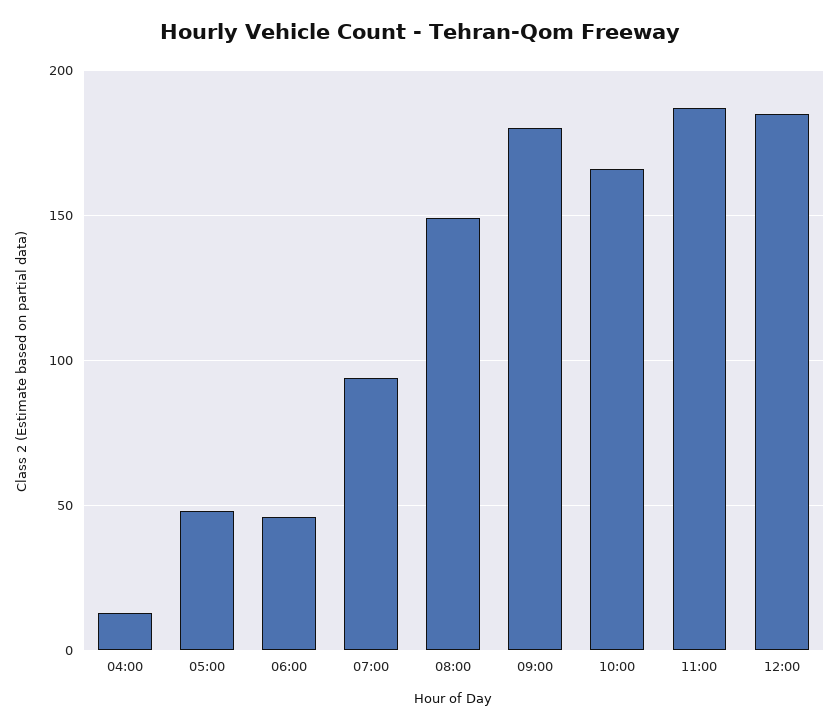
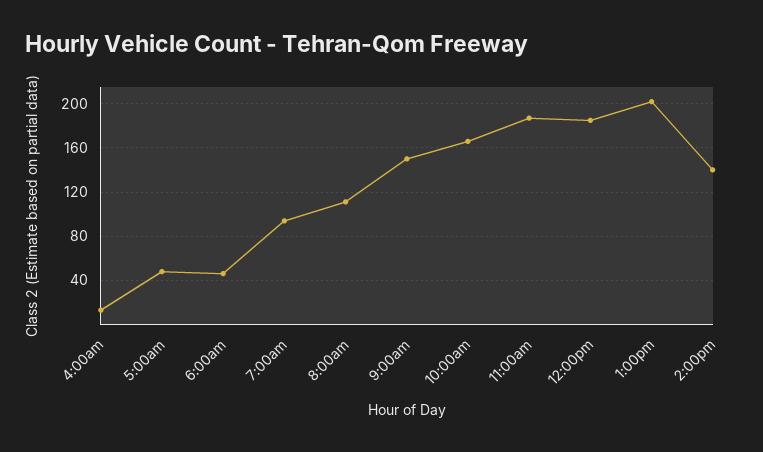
08:00: 150 -> 110
09:00: 180 -> 150
1:00pm: none -> 200
2:00pm: none -> 140

